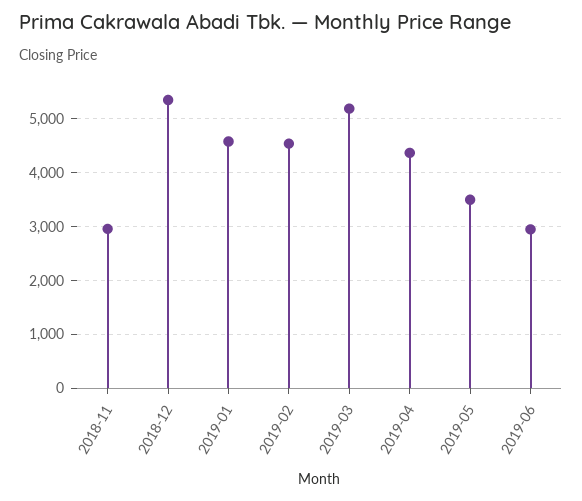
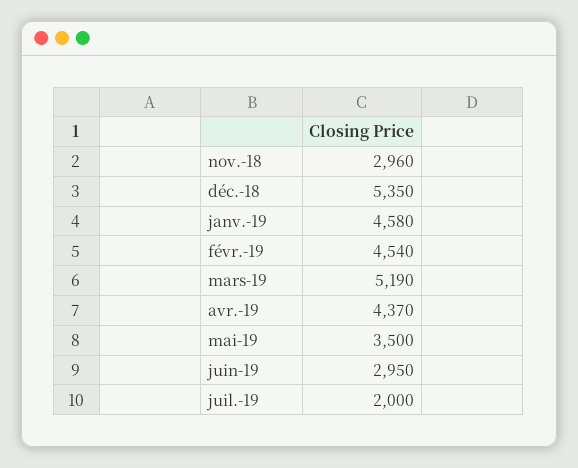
juil.-19: none -> 2000

